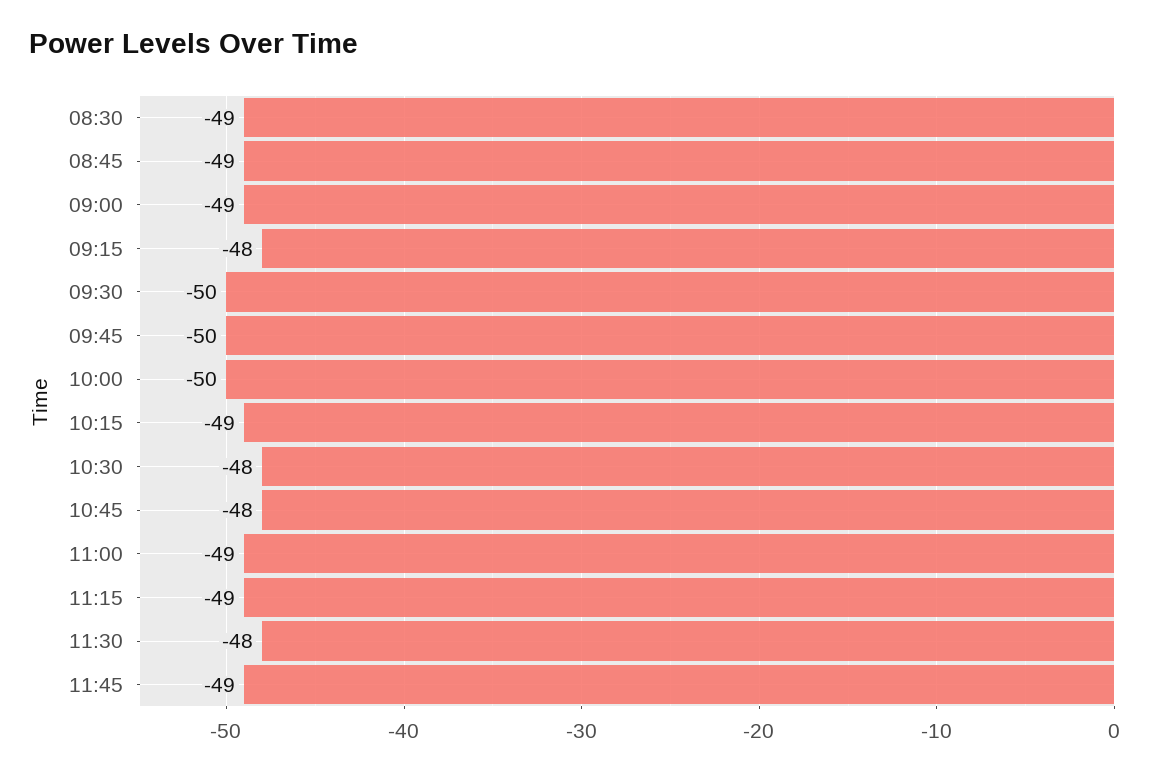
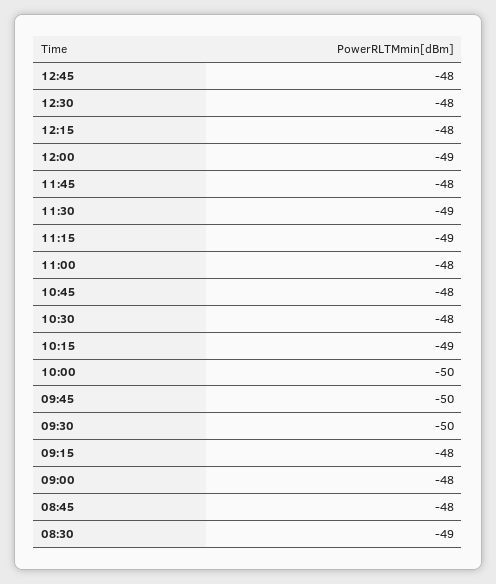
08:45: -49 -> -48
09:00: -49 -> -48
11:00: -49 -> -48
11:30: -48 -> -49
11:45: -49 -> -48
12:45: none -> -48
12:30: none -> -48
12:15: none -> -48
12:00: none -> -49

